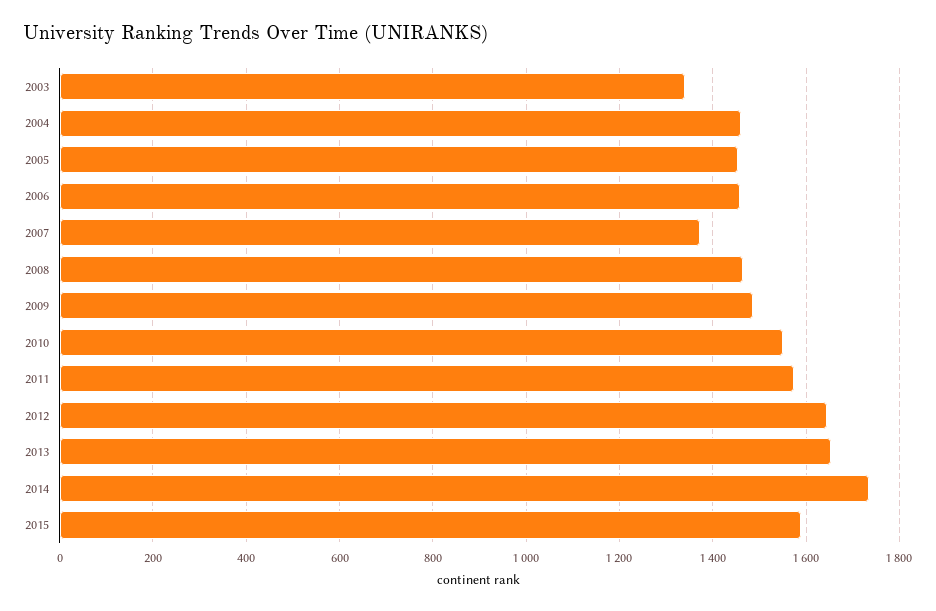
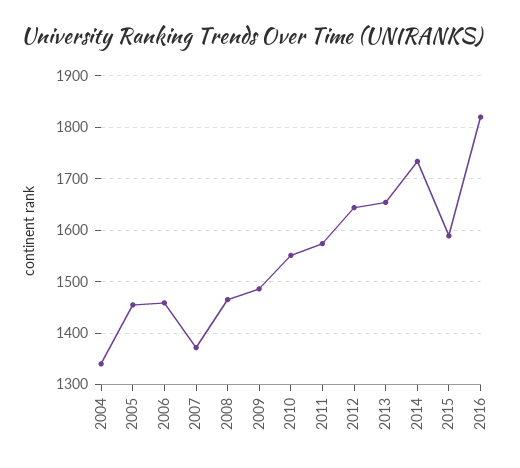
2003: 1340 -> none
2004: 1460 -> 1340
2016: none -> 1820

